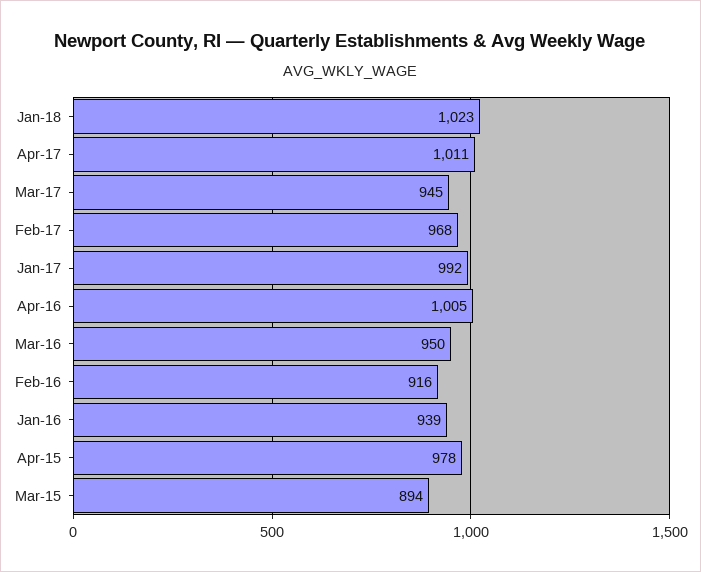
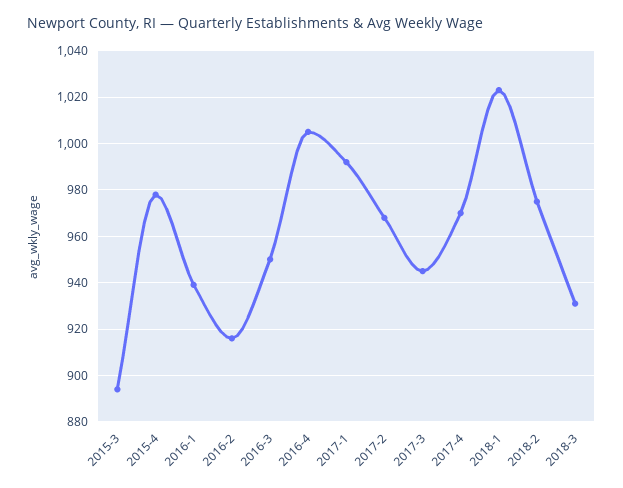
Apr-17: 1011 -> 970
2018-2: none -> 975
2018-3: none -> 930

